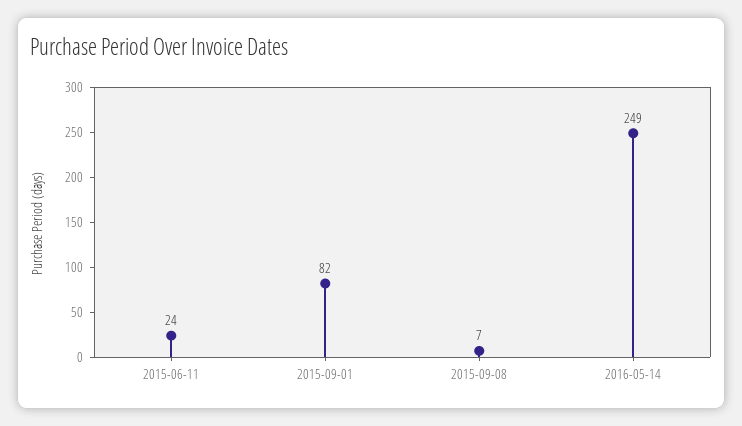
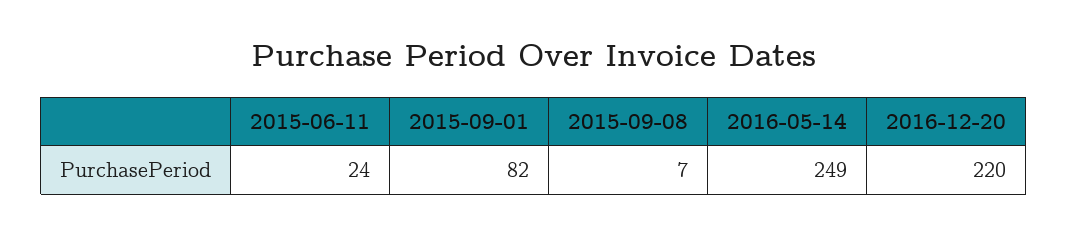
2016-12-20: none -> 220

